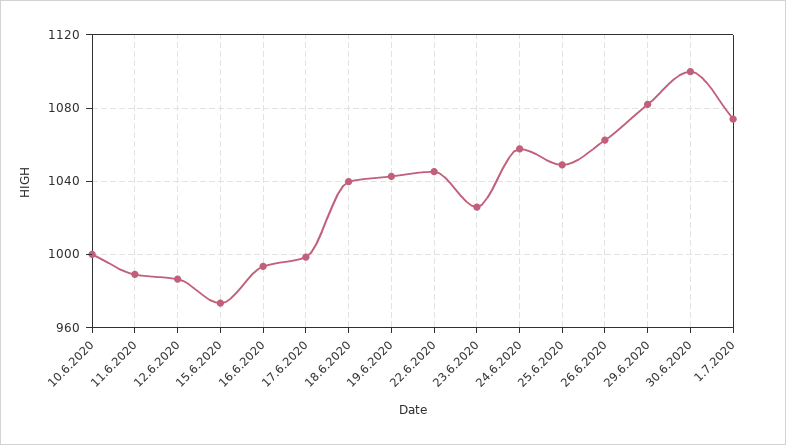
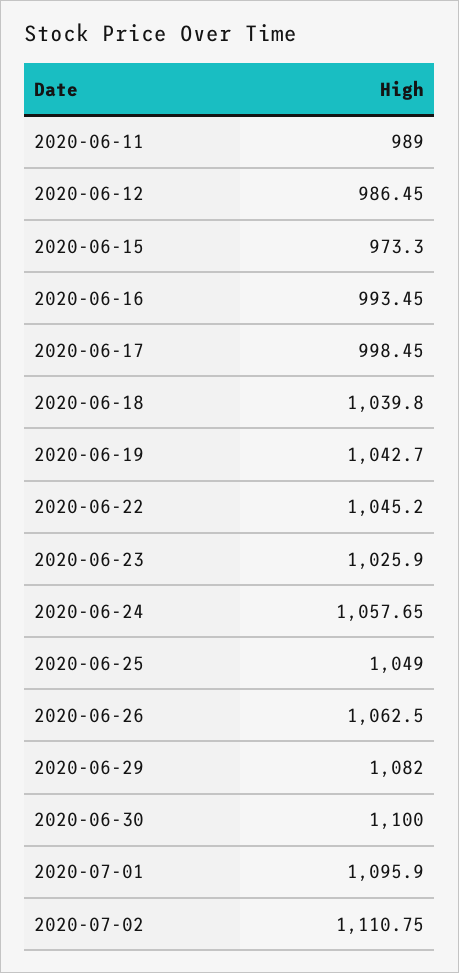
10.6.2020: 1000 -> none
1.7.2020: 1075 -> 1095.9
2020-07-02: none -> 1110.75

